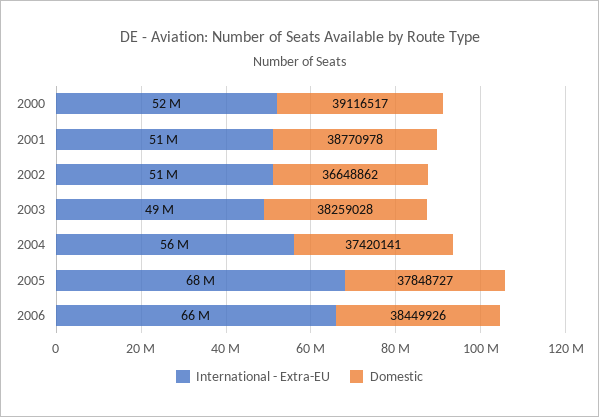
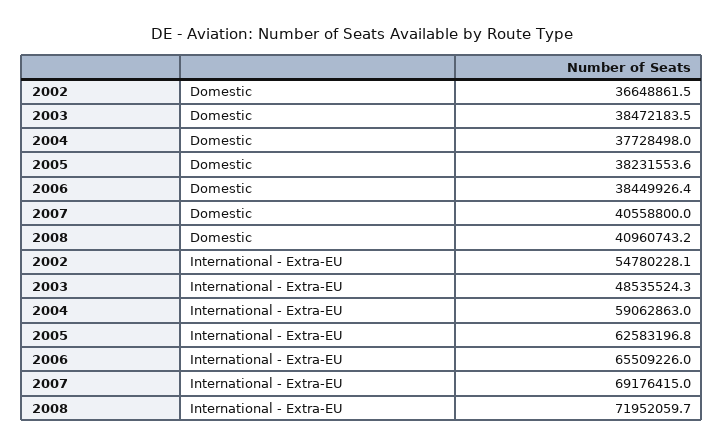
International - Extra-EU, 2000: 52000000 -> none
Domestic, 2000: 39116517 -> none
International - Extra-EU, 2001: 51000000 -> none
Domestic, 2001: 38770978 -> none
International - Extra-EU, 2002: 51000000 -> 54780228.1
Domestic, 2003: 38259028 -> 38472183.5
International - Extra-EU, 2004: 56000000 -> 59062863
Domestic, 2004: 37420141 -> 37728498
International - Extra-EU, 2005: 68000000 -> 62583196.8
Domestic, 2005: 37848727 -> 38231553.6
Domestic, 2007: none -> 40558800
Domestic, 2008: none -> 40960743.2
International - Extra-EU, 2007: none -> 69176415
International - Extra-EU, 2008: none -> 71952059.7

